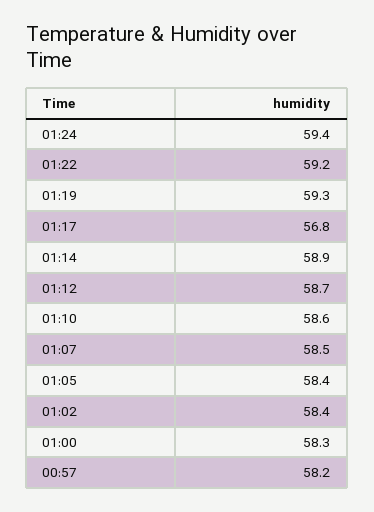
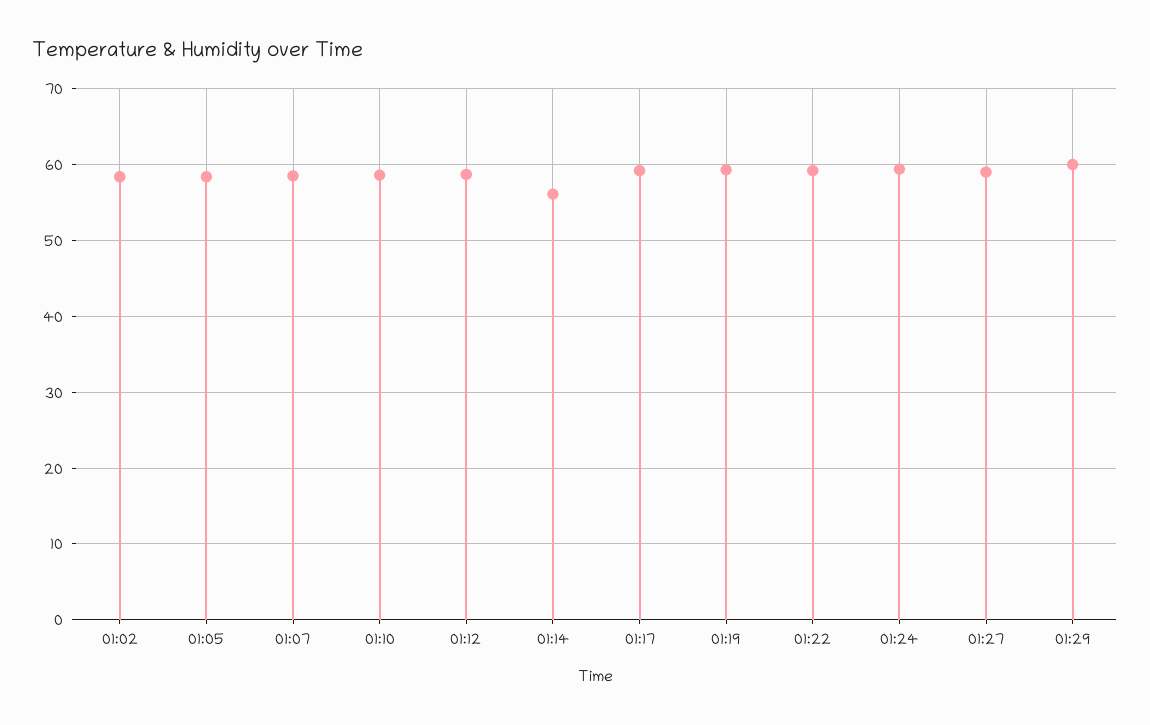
01:17: 56.8 -> 59
01:14: 58.9 -> 56
01:00: 58.3 -> none
00:57: 58.2 -> none
01:27: none -> 59
01:29: none -> 60

